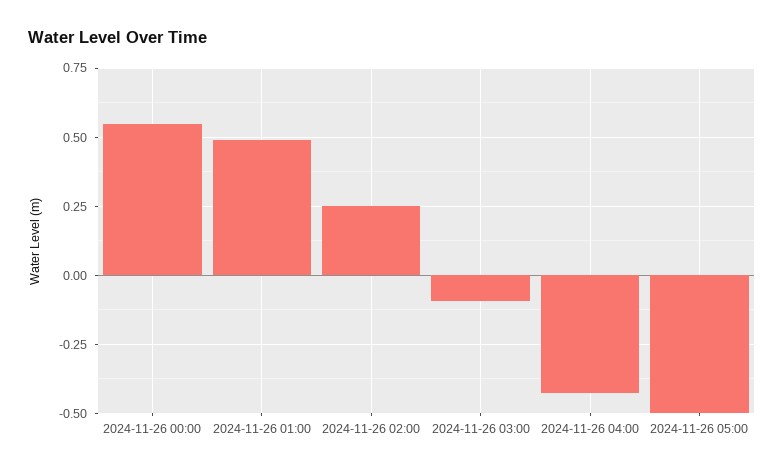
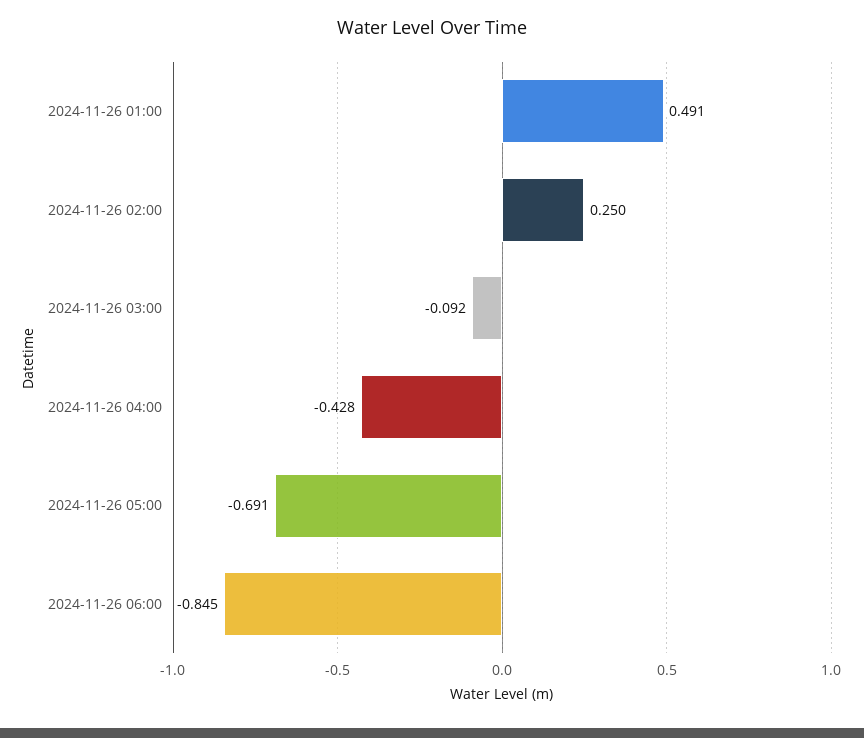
2024-11-26 00:00: 0.55 -> none
2024-11-26 05:00: -0.5 -> -0.691
2024-11-26 06:00: none -> -0.845

